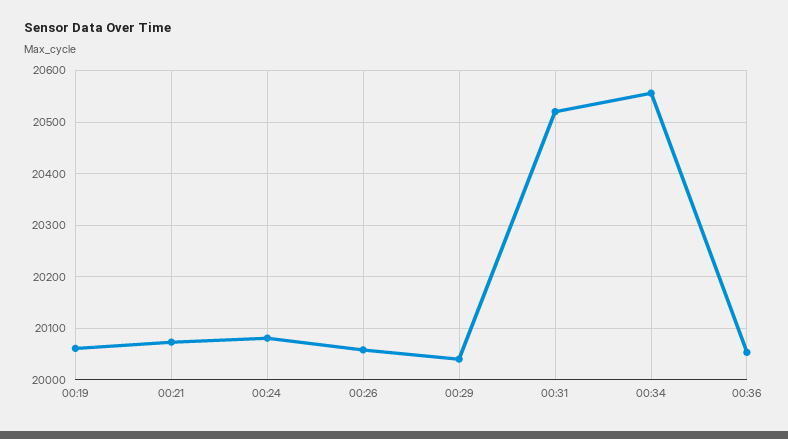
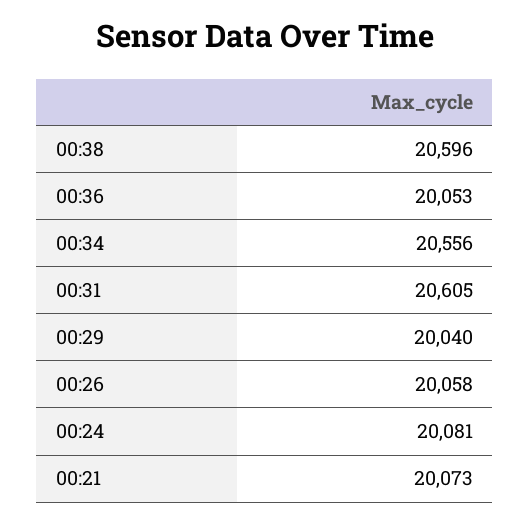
00:19: 20060 -> none
00:31: 20520 -> 20605
00:38: none -> 20596

